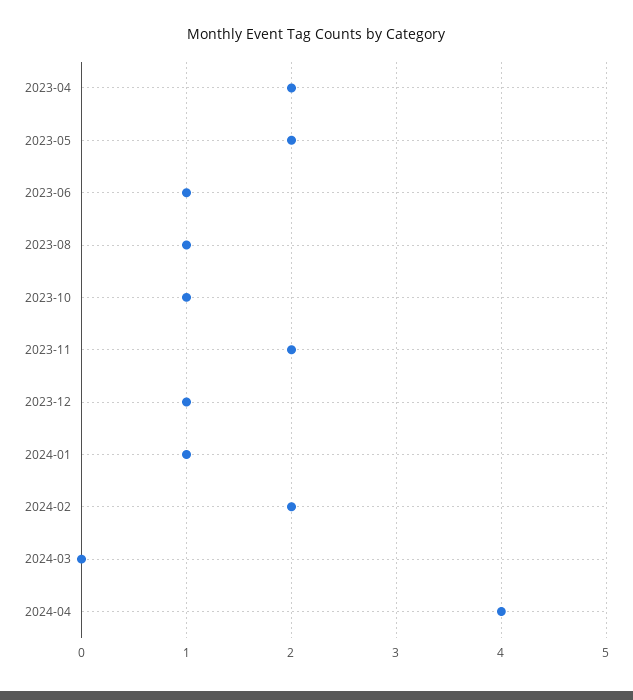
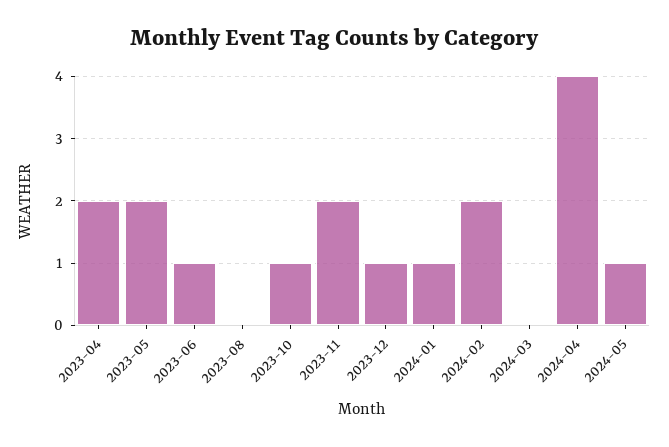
2023-08: 1 -> 0
2024-05: none -> 1

